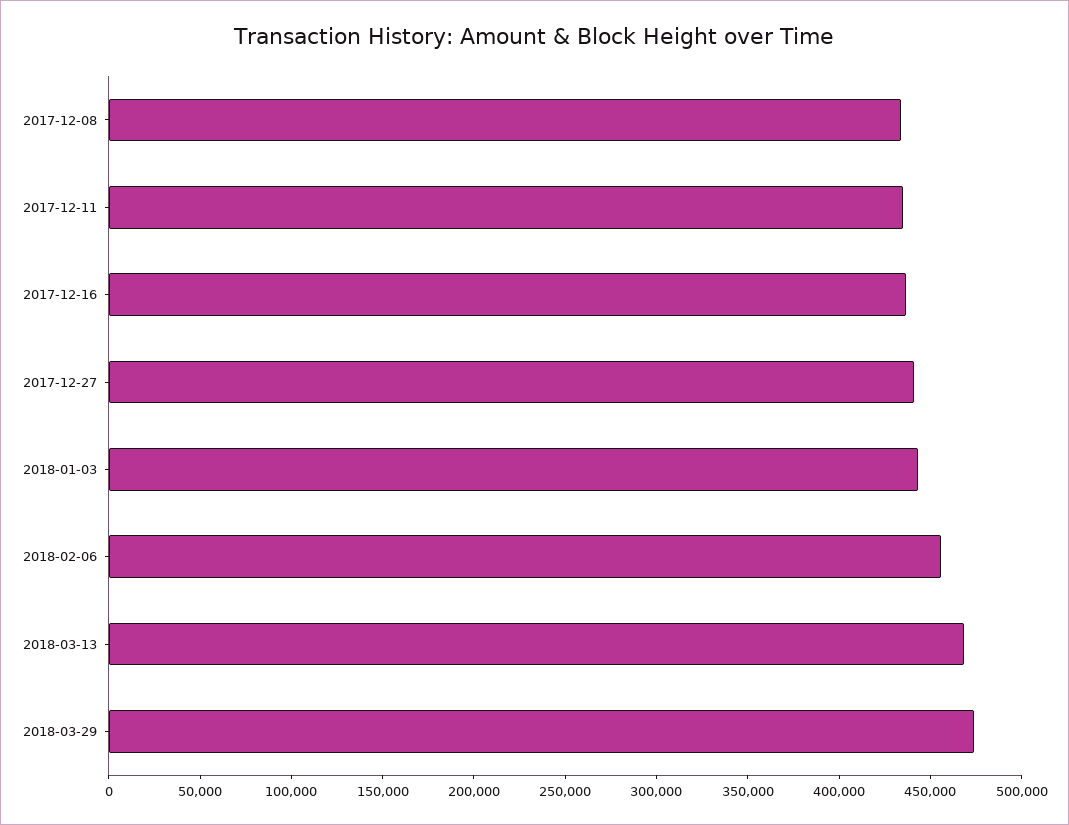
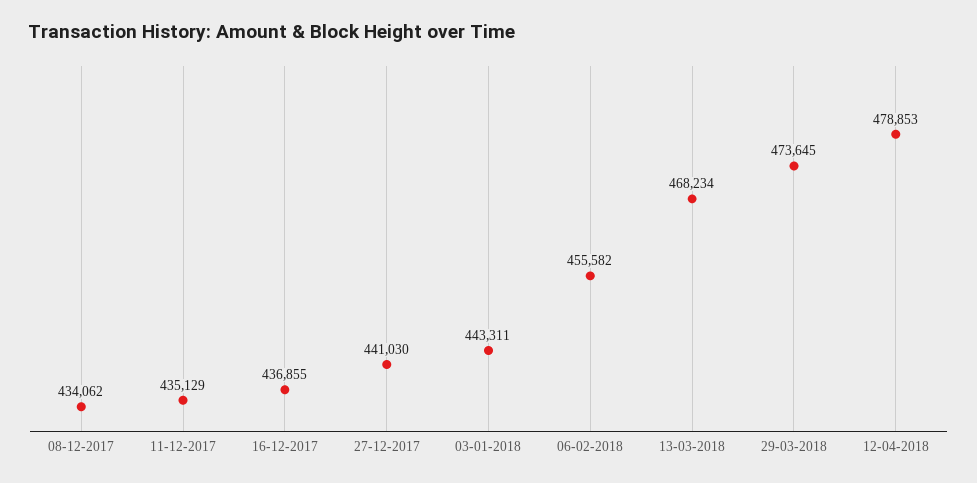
12-04-2018: none -> 478853

